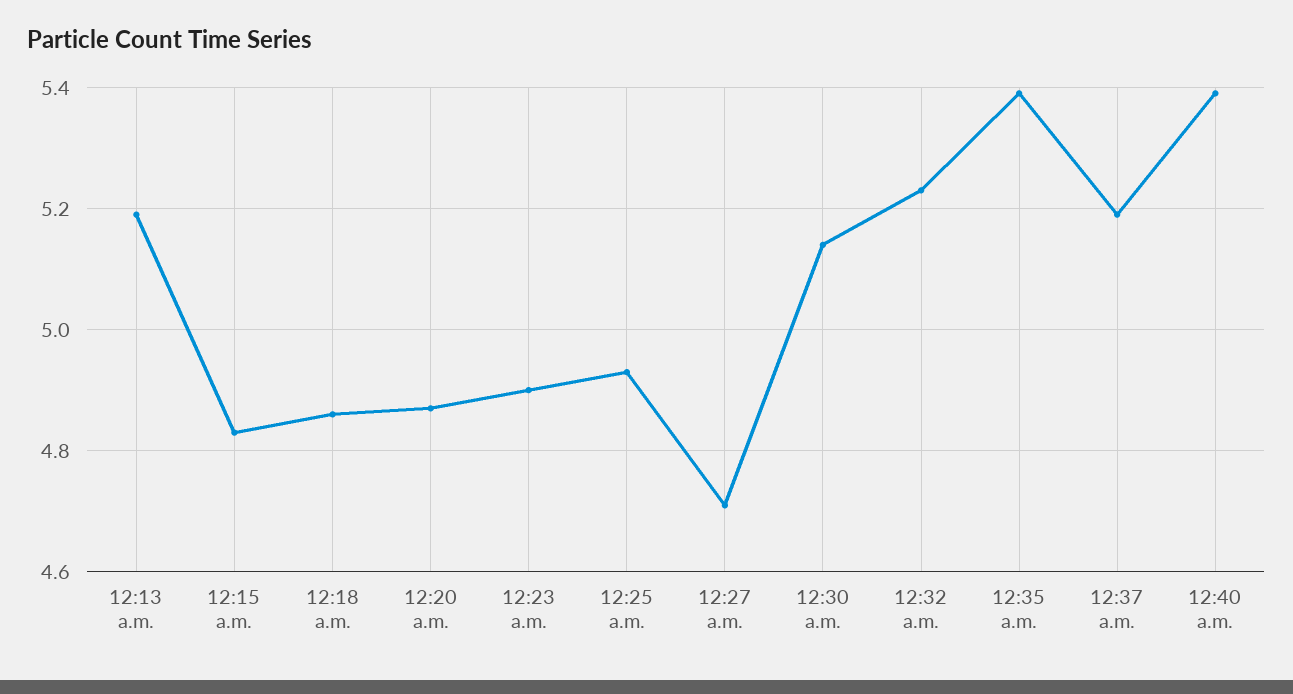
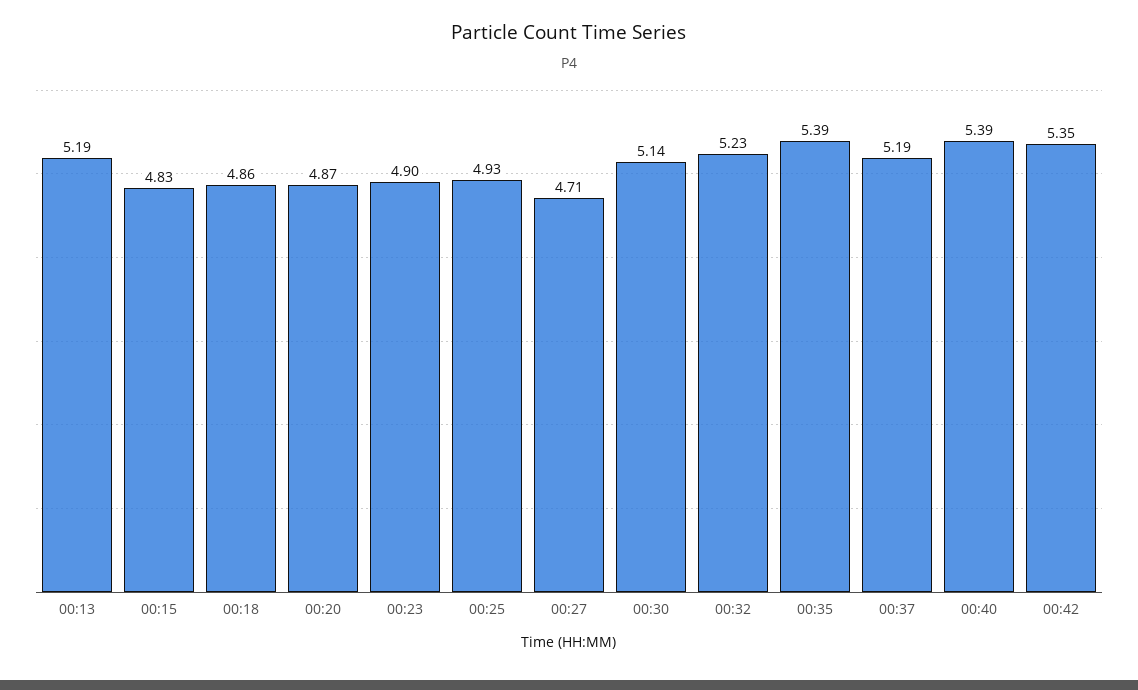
00:42: none -> 5.35

